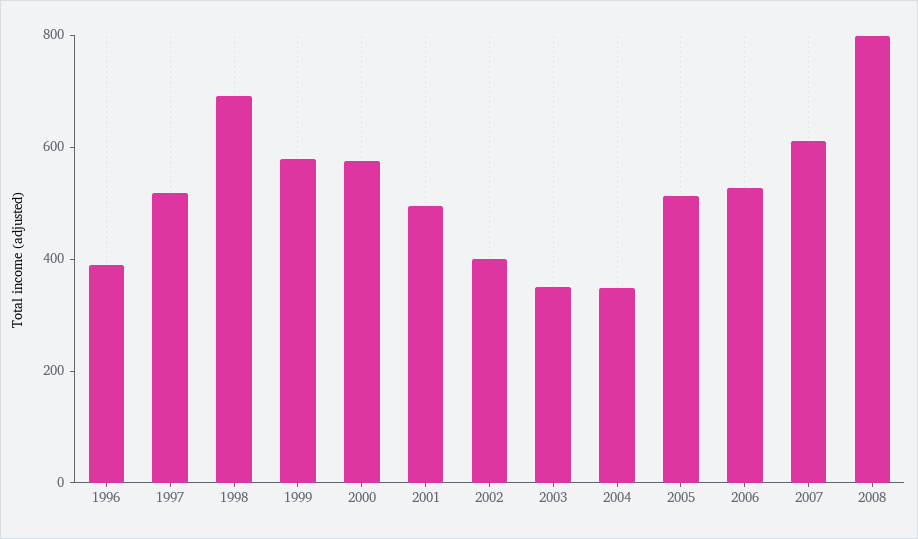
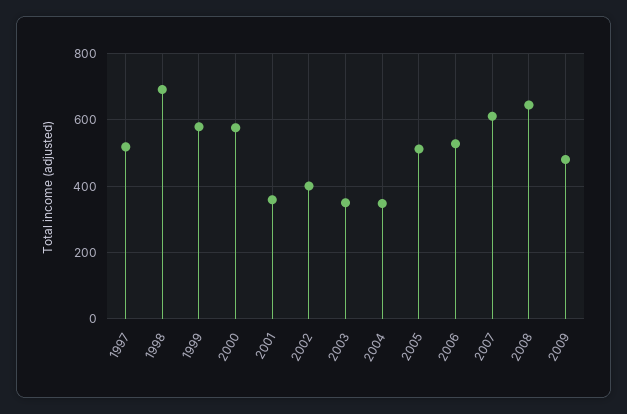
1996: 400 -> none
2001: 500 -> 360
2008: 800 -> 640
2009: none -> 480

